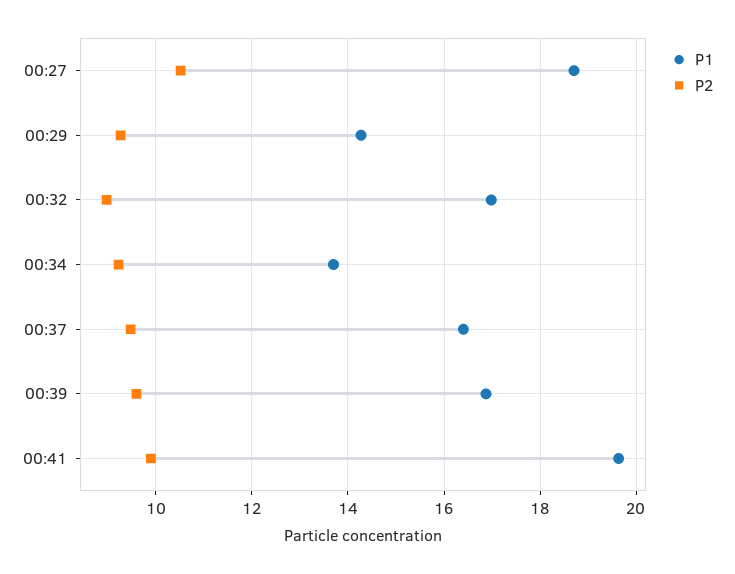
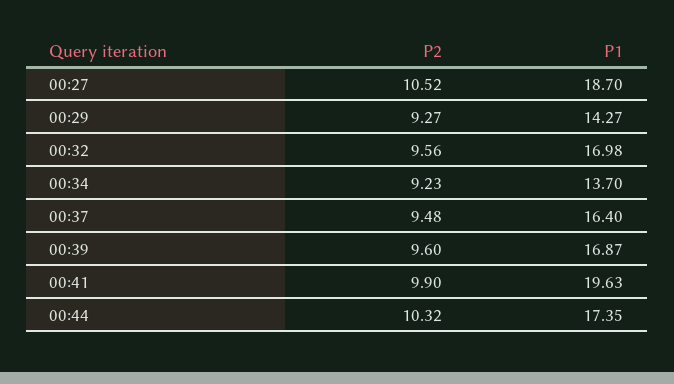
P2, 00:32: 9 -> 9.56
P2, 00:44: none -> 10.32
P1, 00:44: none -> 17.35

